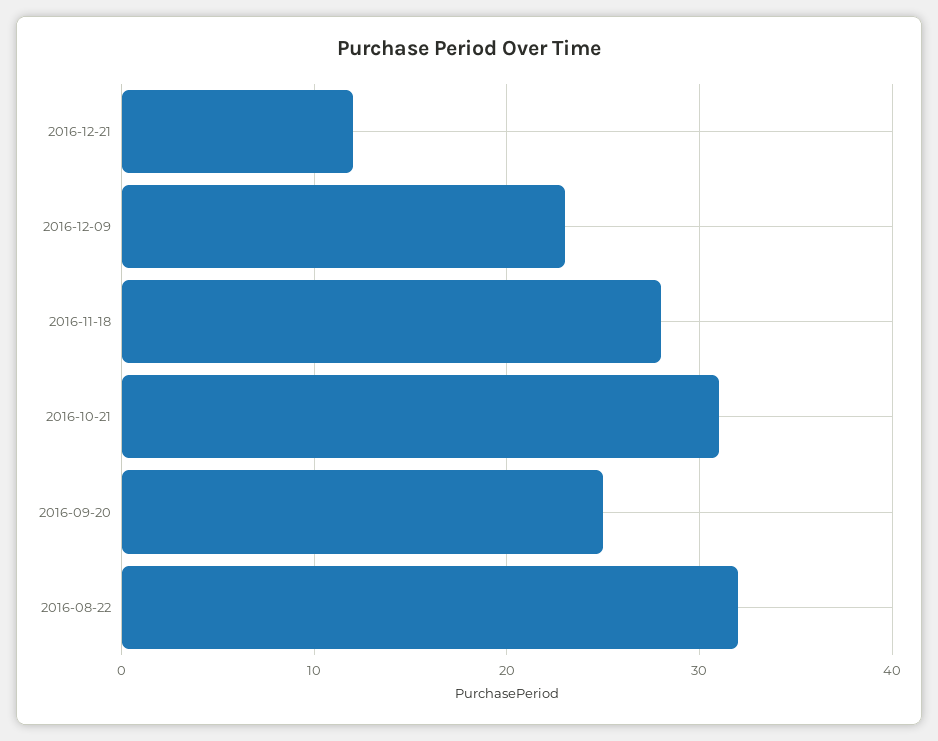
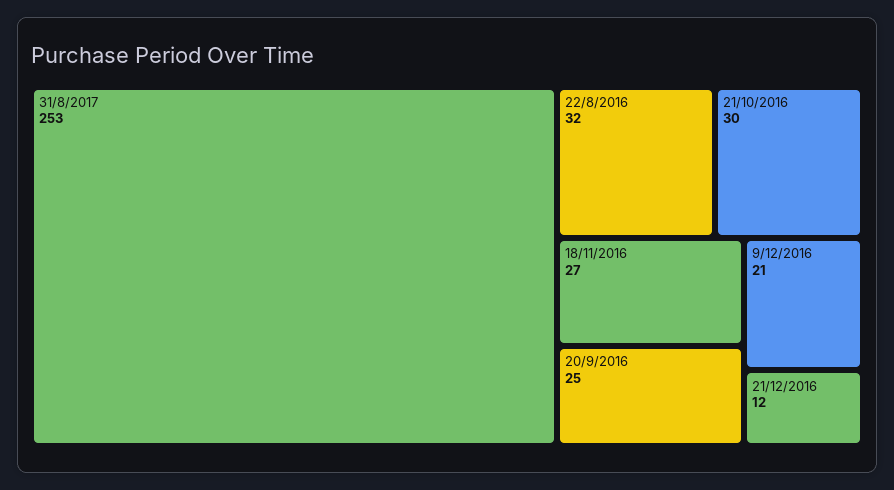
2016-12-09: 23 -> 21
2016-11-18: 28 -> 27
2016-10-21: 31 -> 30
31/8/2017: none -> 253

